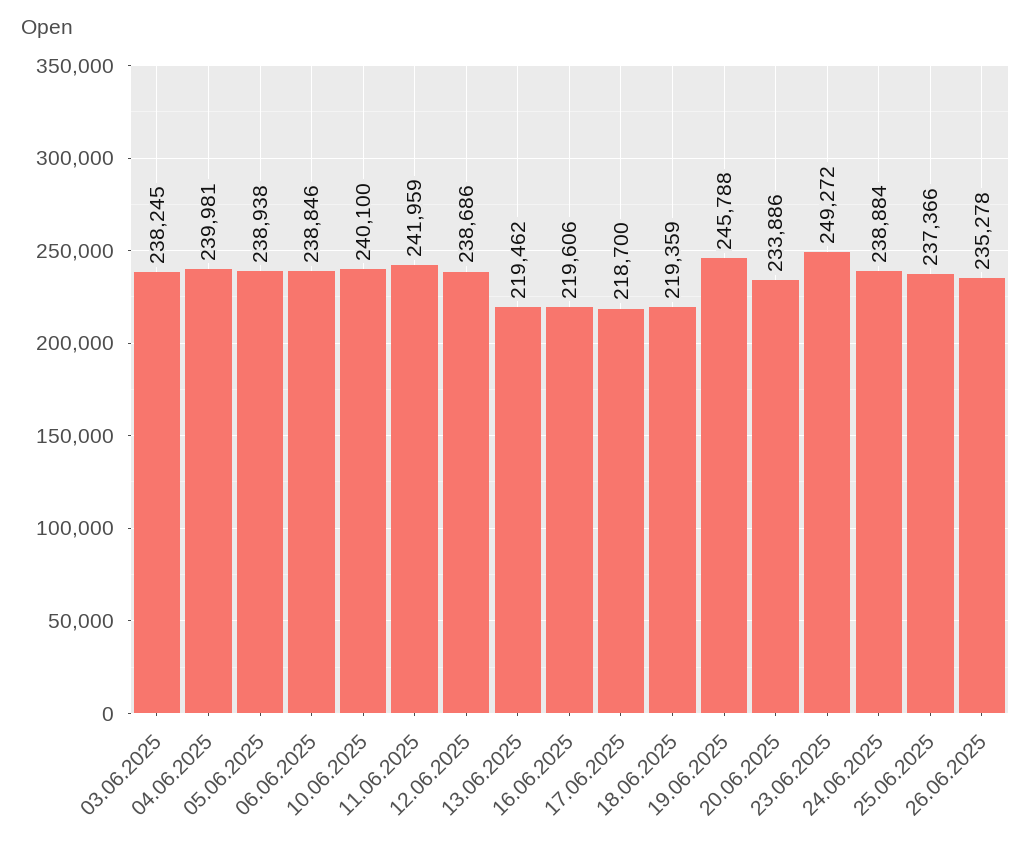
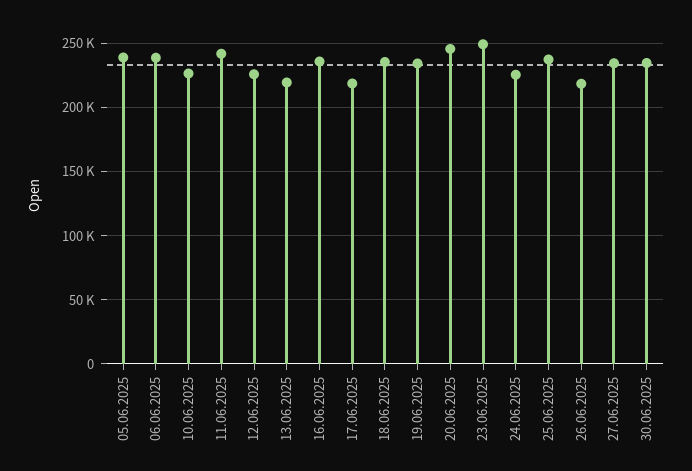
03.06.2025: 238245 -> none
04.06.2025: 239981 -> none
10.06.2025: 240100 -> 225000
12.06.2025: 238686 -> 225000
16.06.2025: 219606 -> 235000
18.06.2025: 219359 -> 235000
19.06.2025: 245788 -> 235000
20.06.2025: 233886 -> 245000
24.06.2025: 238884 -> 225000
26.06.2025: 235278 -> 220000
27.06.2025: none -> 235000
30.06.2025: none -> 235000

